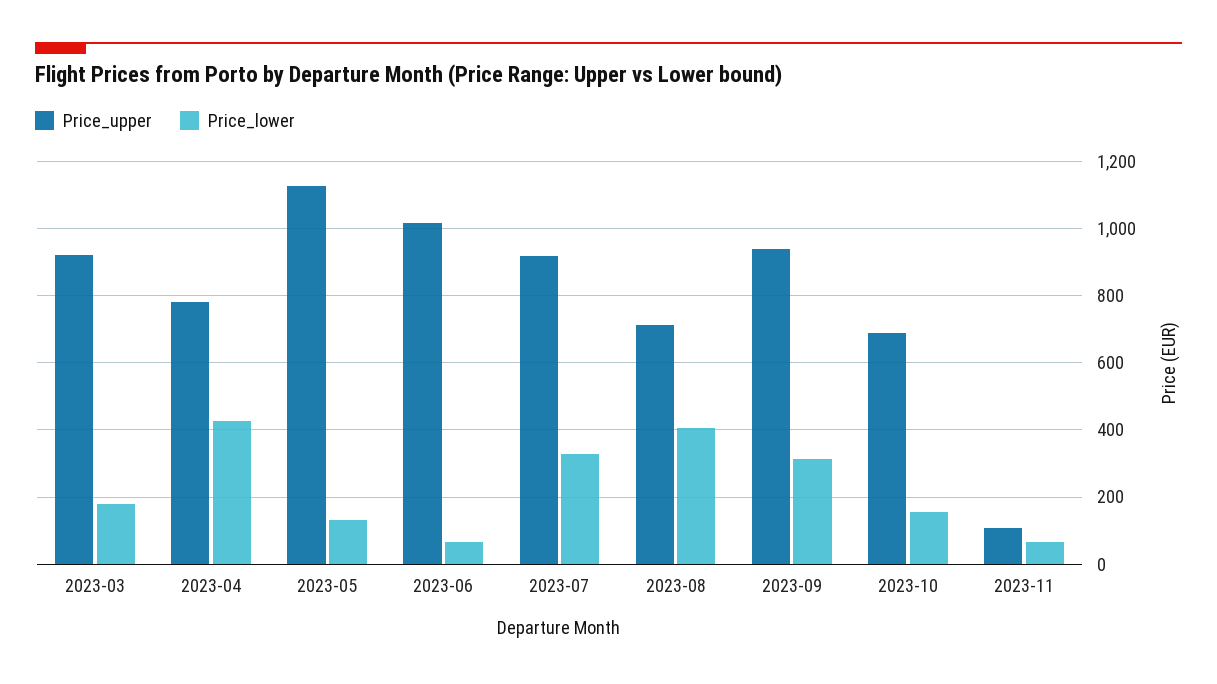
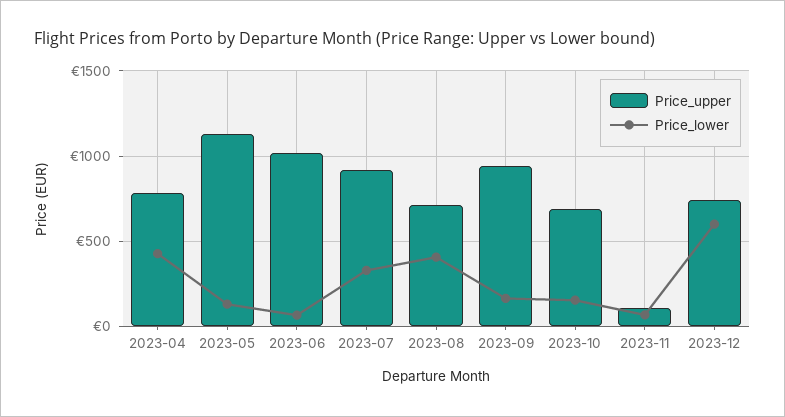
Price_upper, 2023-03: 920 -> none
Price_lower, 2023-03: 180 -> none
Price_lower, 2023-09: 320 -> 150
Price_upper, 2023-12: none -> 750
Price_lower, 2023-12: none -> 600

